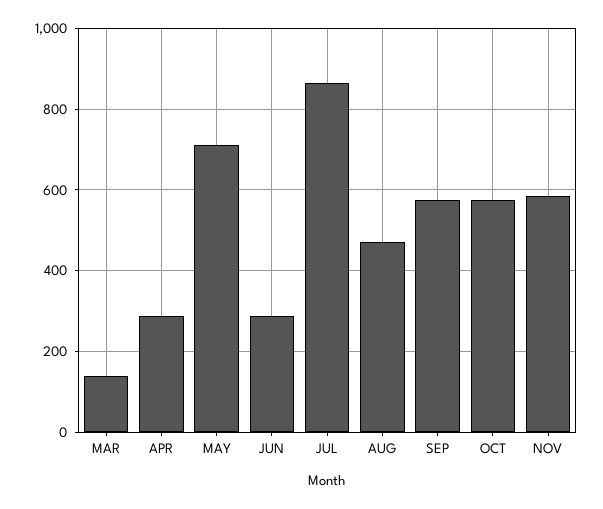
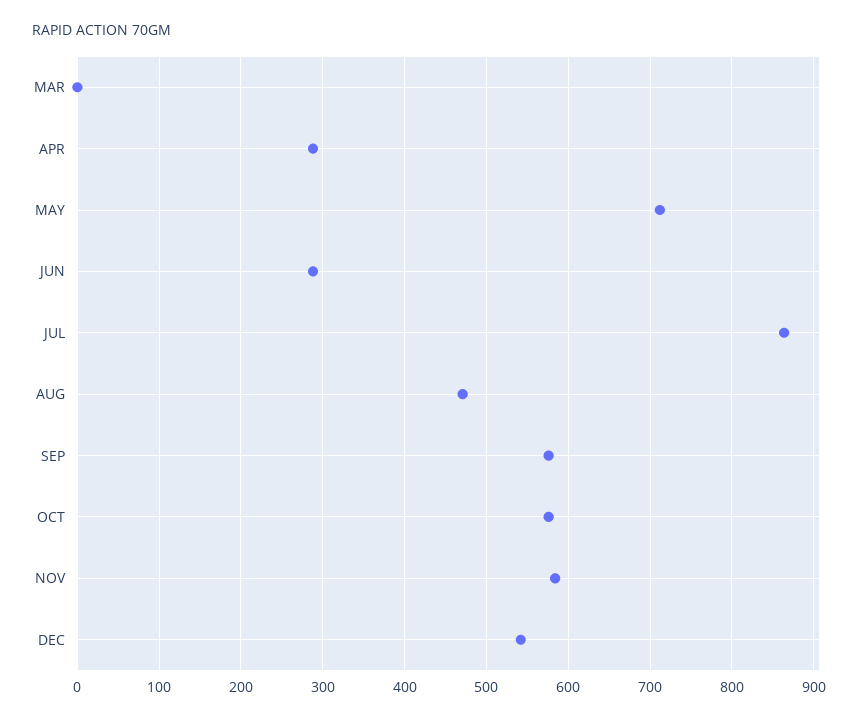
MAR: 140 -> 0
DEC: none -> 540

